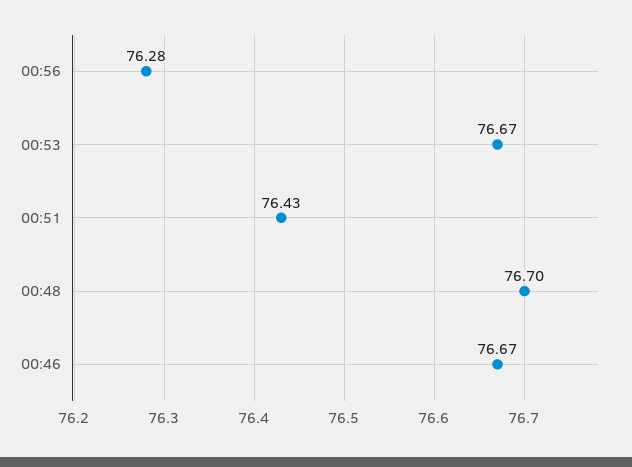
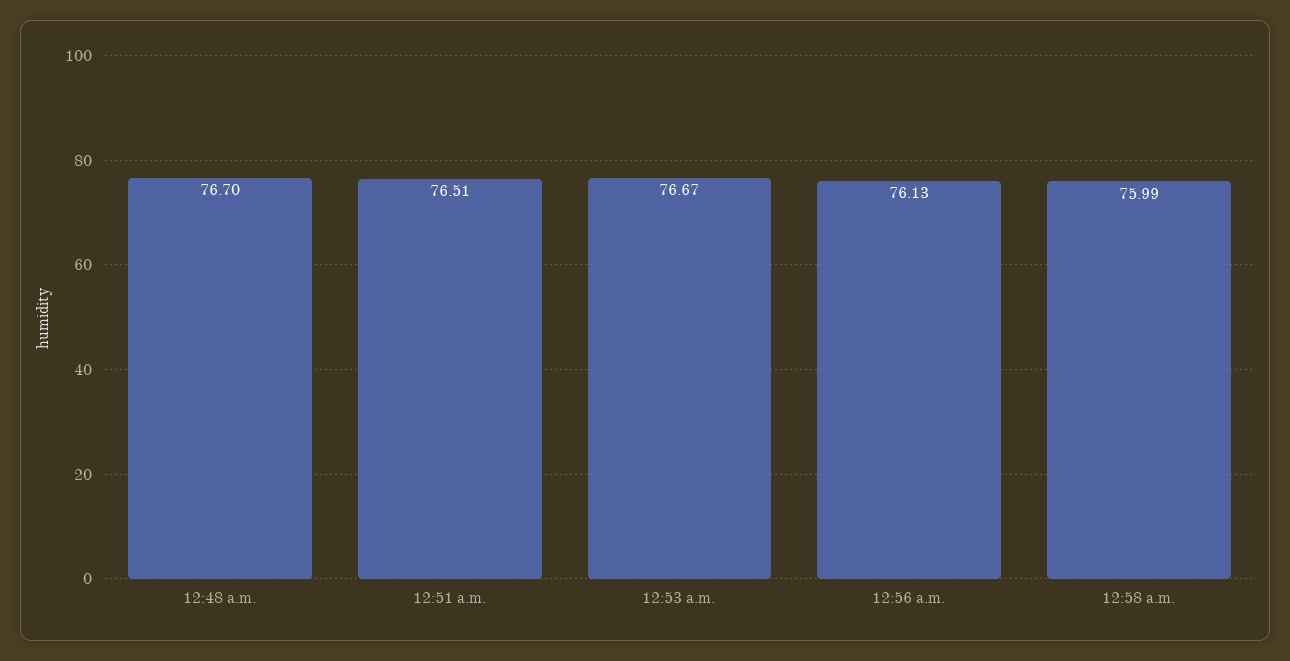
00:56: 76.28 -> 76.13
00:51: 76.43 -> 76.51
00:46: 76.67 -> none
12:58 a.m.: none -> 75.99

